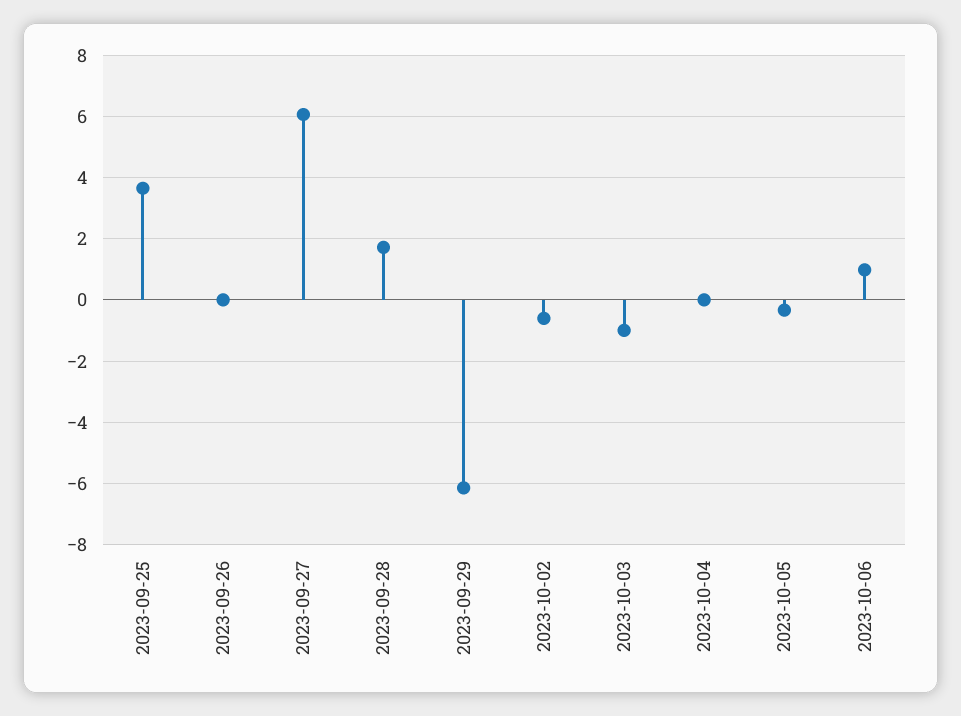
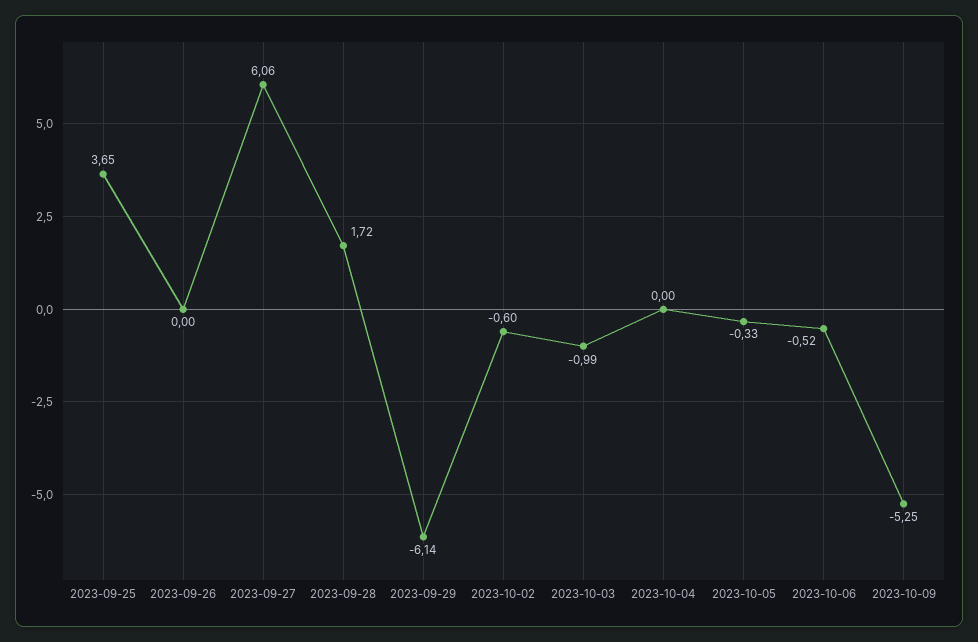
2023-10-06: 1 -> -0.52
2023-10-09: none -> -5.25

